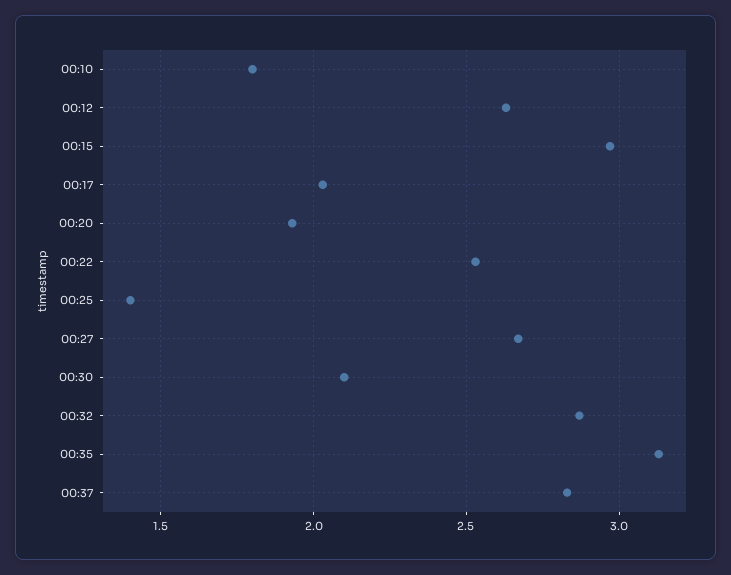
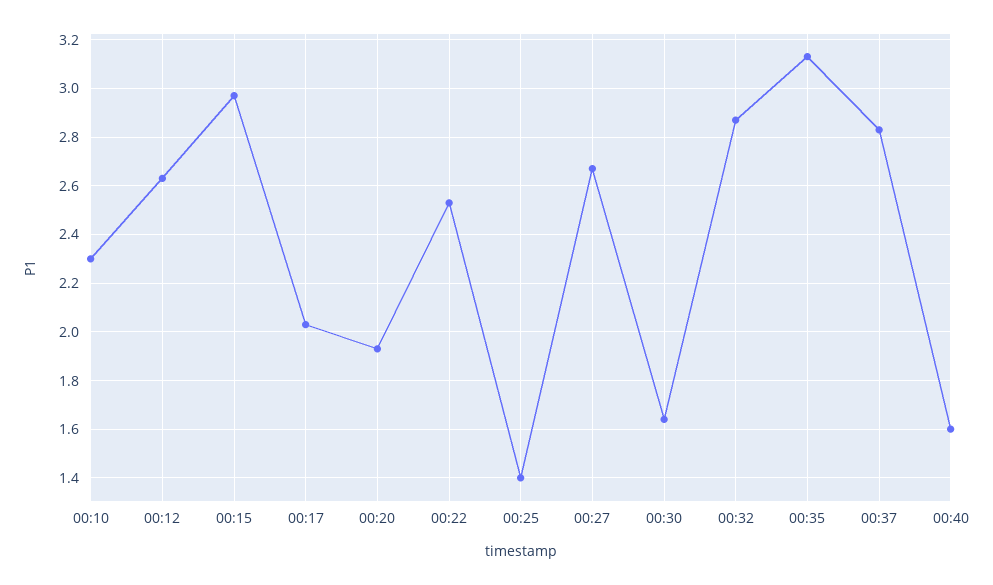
00:10: 1.8 -> 2.3
00:30: 2.1 -> 1.65
00:40: none -> 1.6

